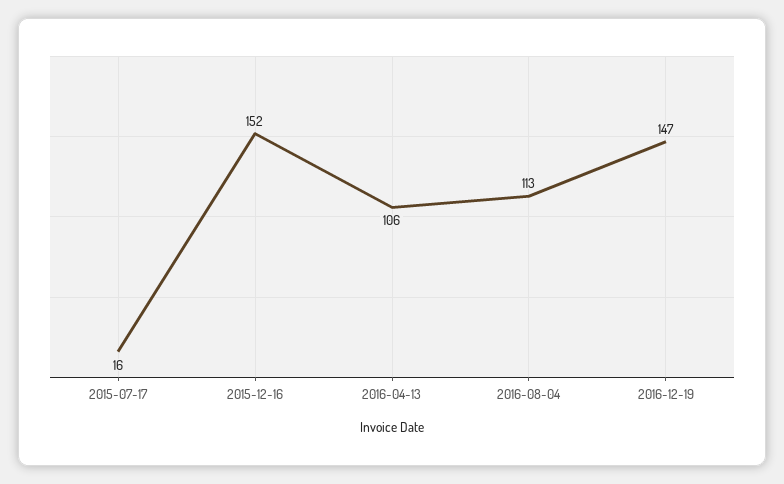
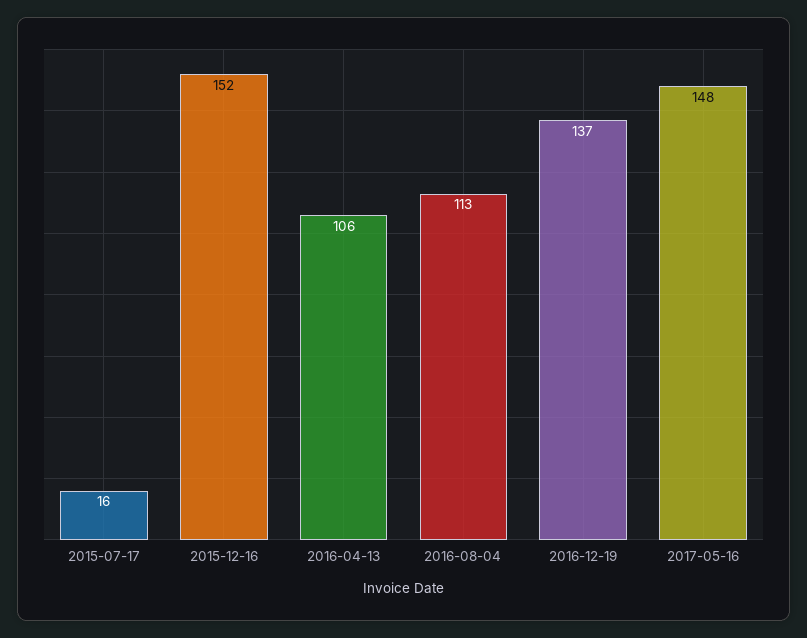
2016-12-19: 147 -> 137
2017-05-16: none -> 148

